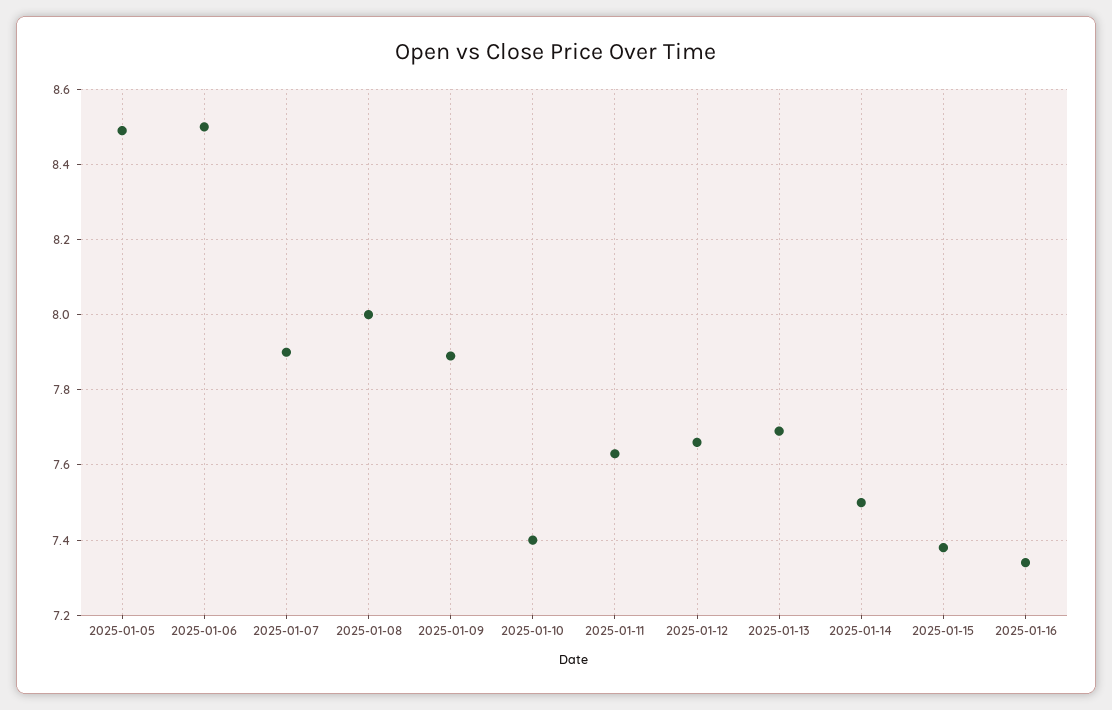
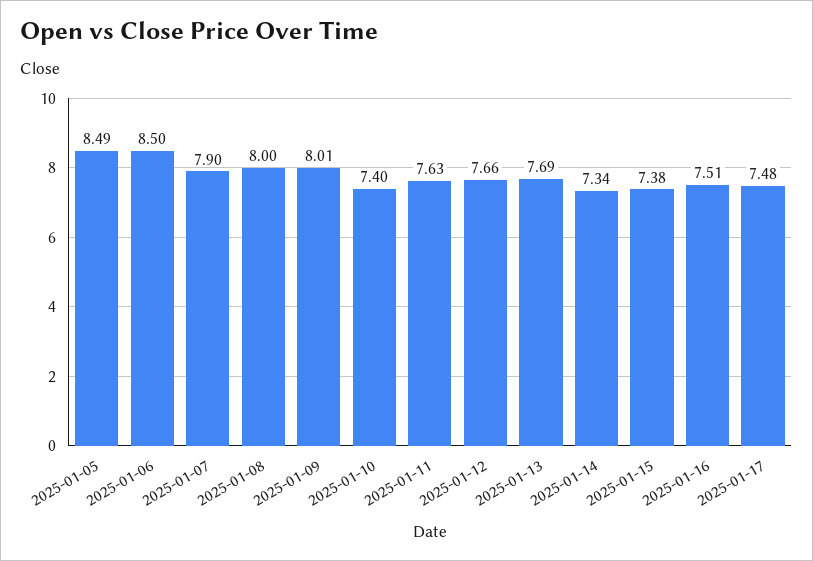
2025-01-09: 7.9 -> 8.01
2025-01-14: 7.5 -> 7.34
2025-01-16: 7.35 -> 7.51
2025-01-17: none -> 7.48

